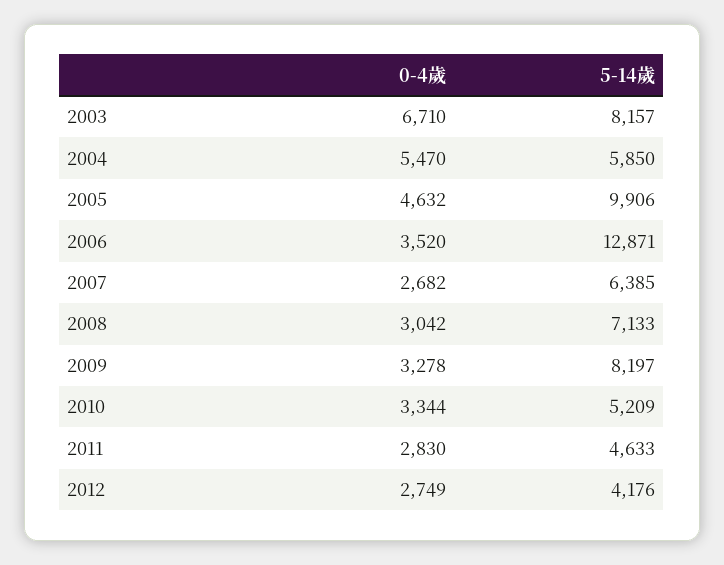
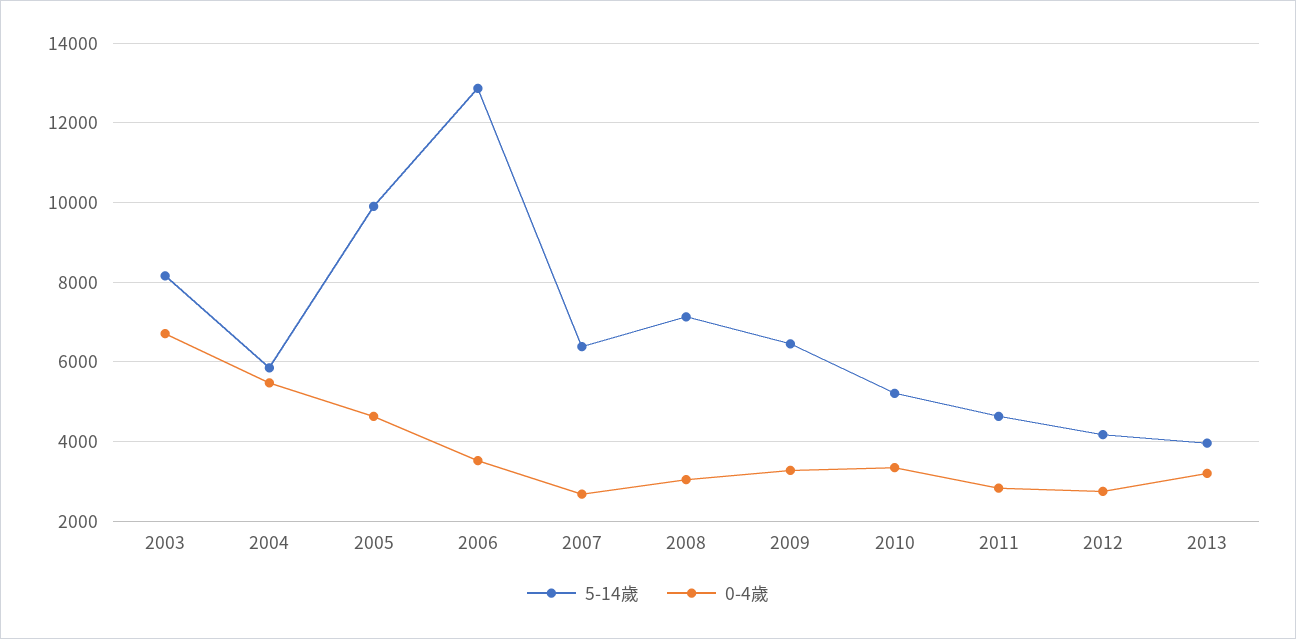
5-14歲, 2009: 8197 -> 6400
5-14歲, 2013: none -> 4000
0-4歲, 2013: none -> 3200

